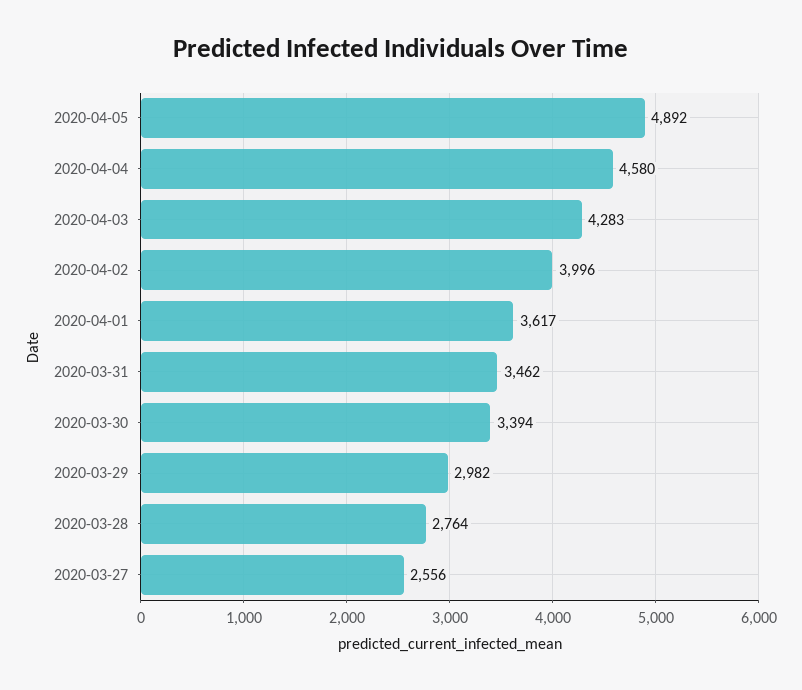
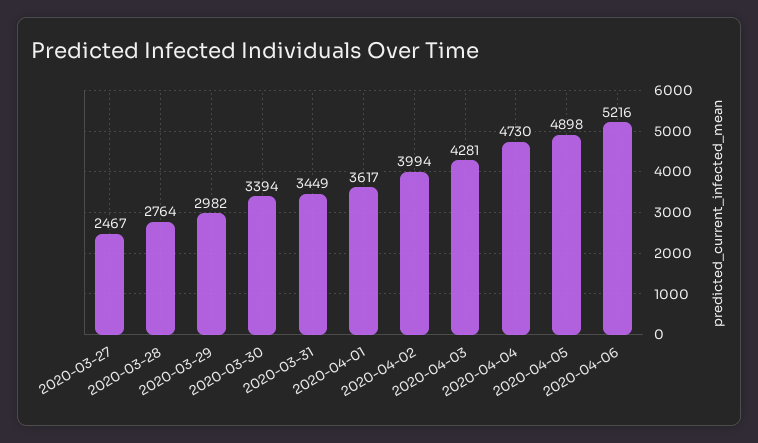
2020-04-05: 4892 -> 4898
2020-04-04: 4580 -> 4730
2020-04-03: 4283 -> 4281
2020-04-02: 3996 -> 3994
2020-03-31: 3462 -> 3449
2020-03-27: 2556 -> 2467
2020-04-06: none -> 5216

